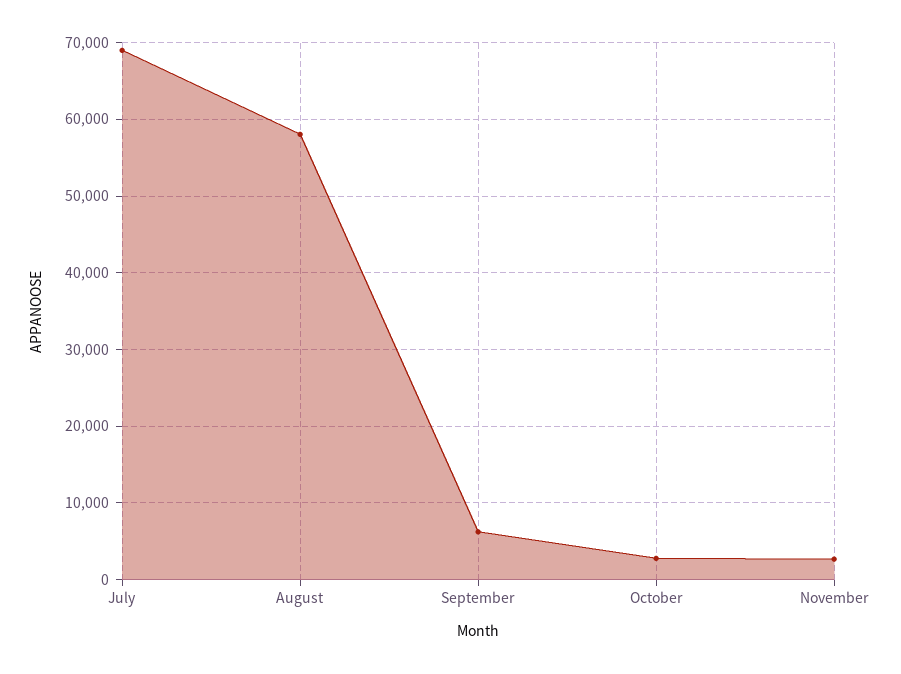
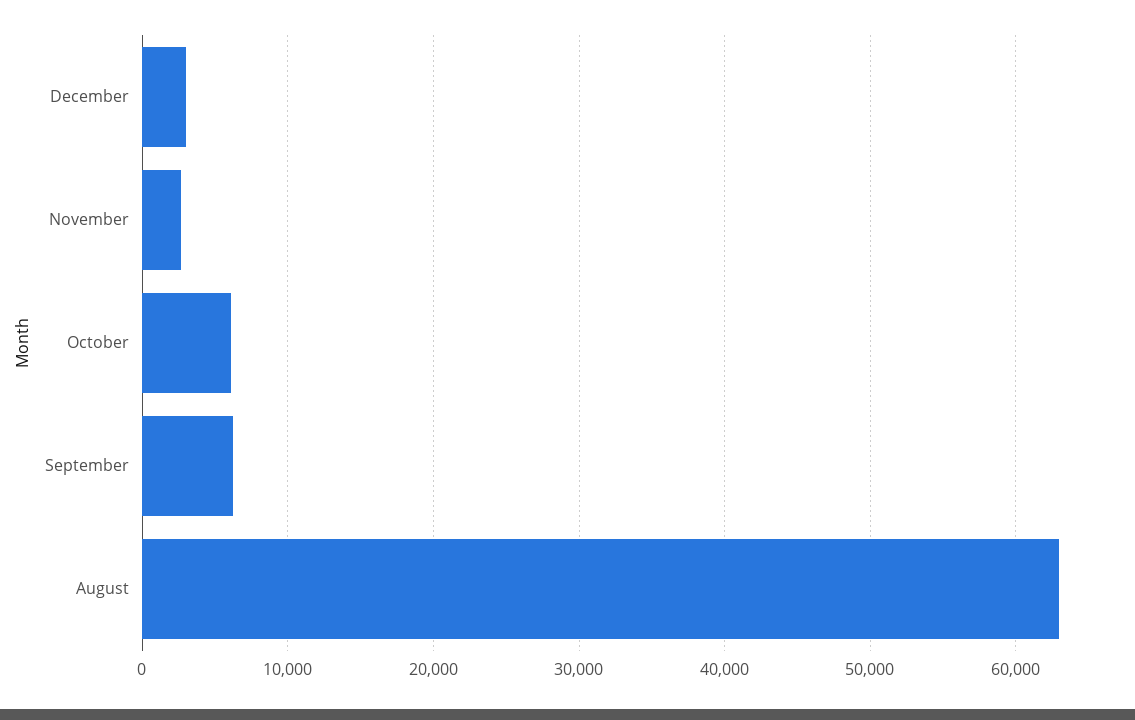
July: 69000 -> none
August: 58000 -> 63000
October: 3000 -> 6000
December: none -> 3000

